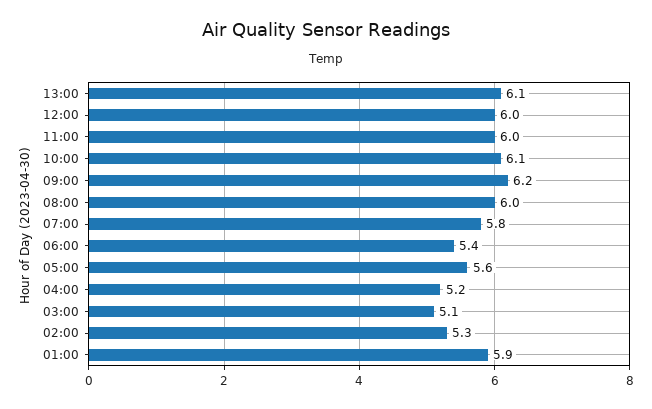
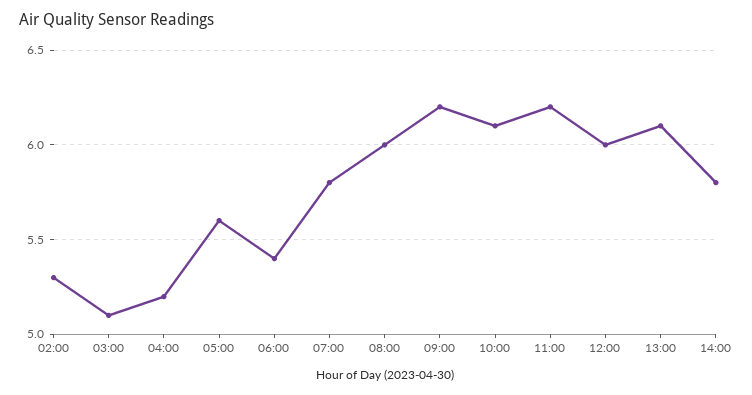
11:00: 6 -> 6.2
01:00: 5.9 -> none
14:00: none -> 5.8

